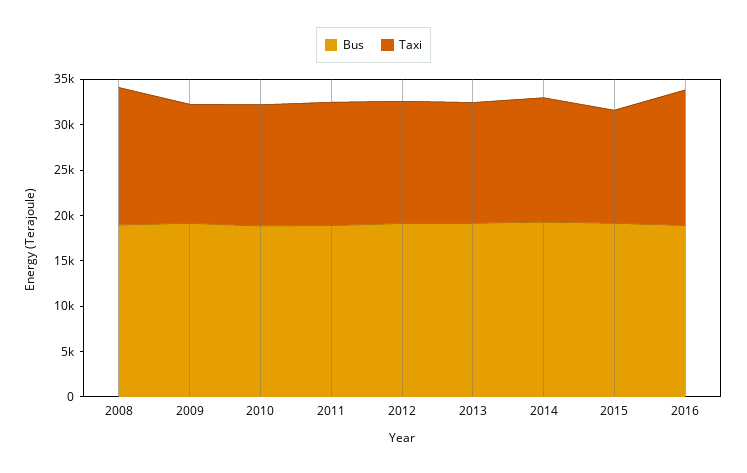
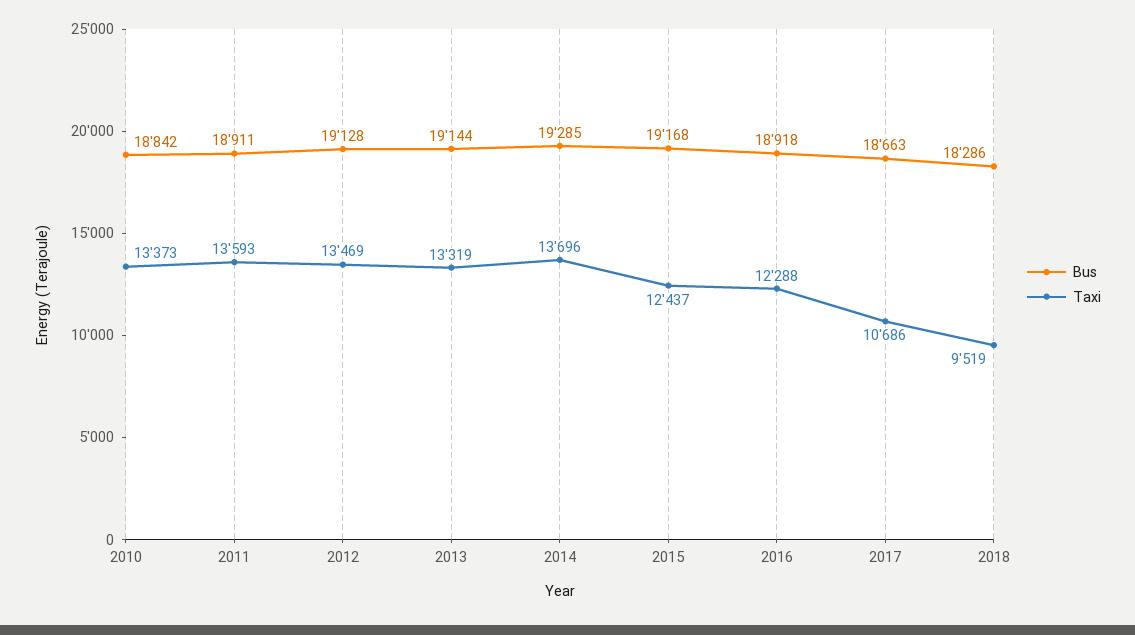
Bus, 2008: 19000 -> none
Taxi, 2008: 15000 -> none
Bus, 2009: 19000 -> none
Taxi, 2009: 13000 -> none
Taxi, 2016: 15000 -> 12288
Bus, 2017: none -> 18663
Taxi, 2017: none -> 10686
Bus, 2018: none -> 18286
Taxi, 2018: none -> 9519

